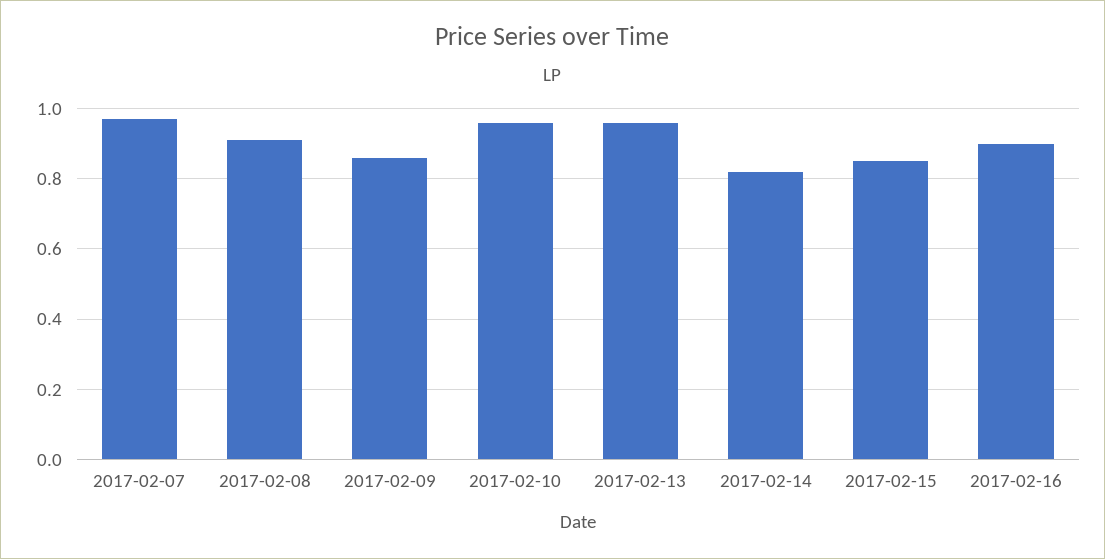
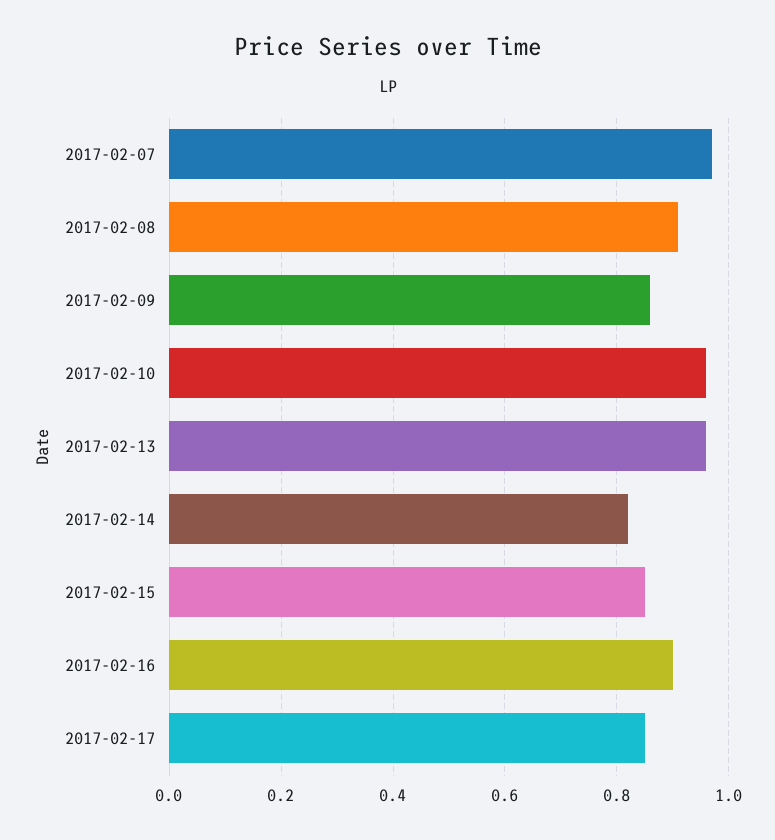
2017-02-17: none -> 0.85

